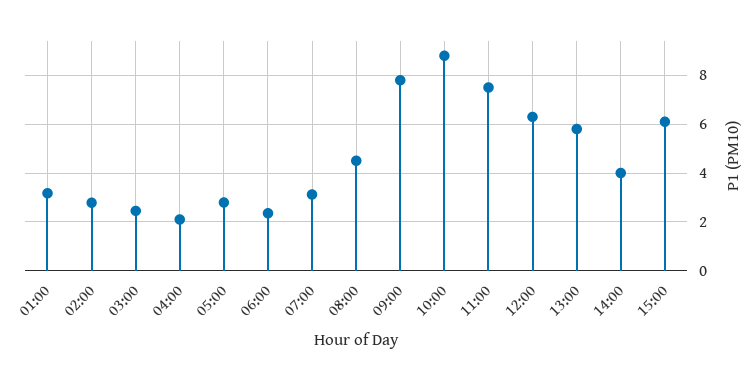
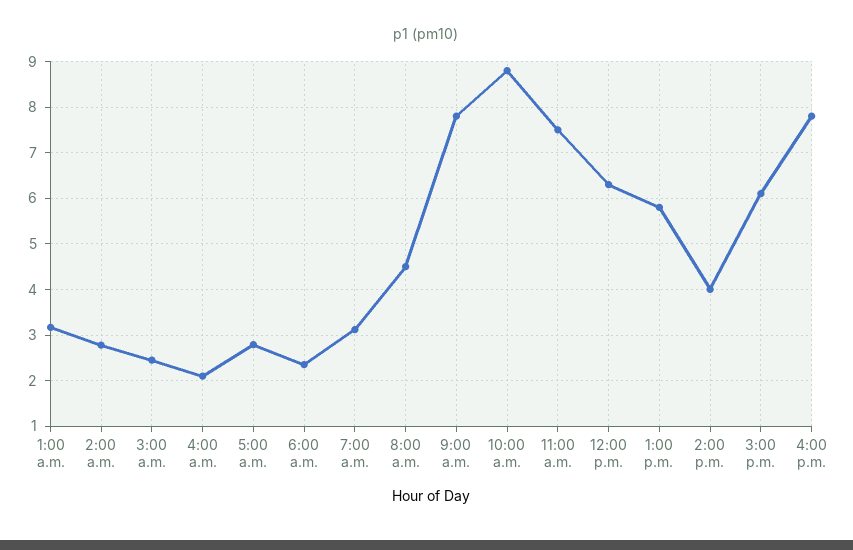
4:00 p.m.: none -> 7.8

